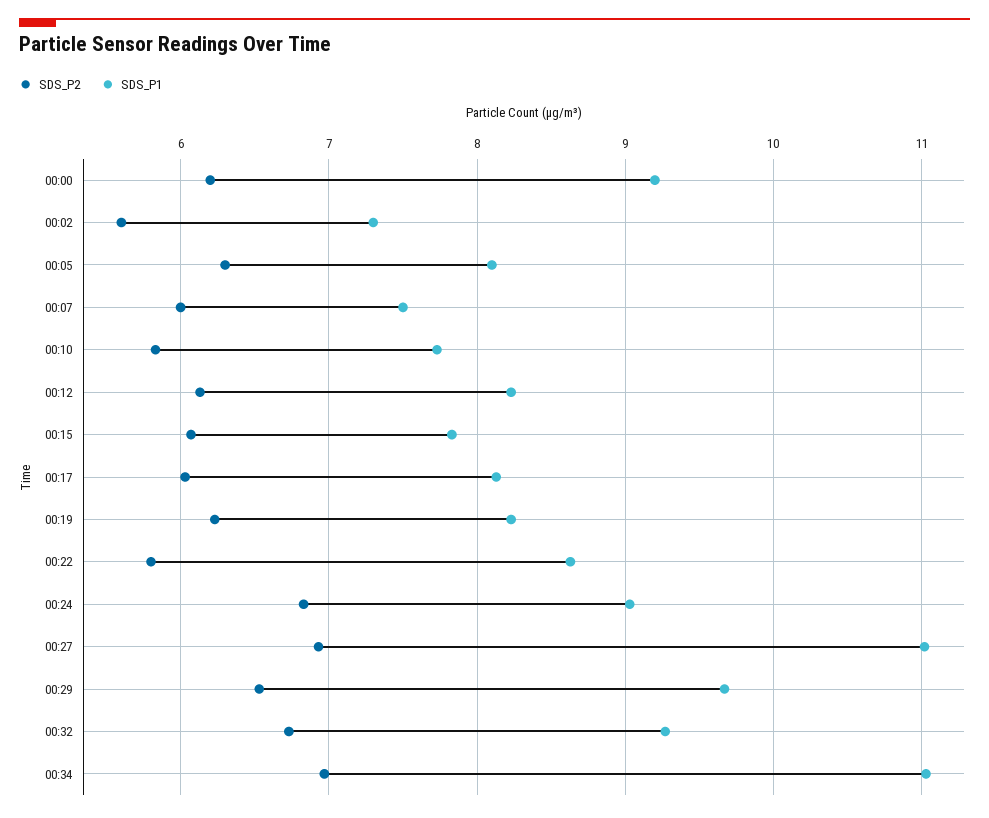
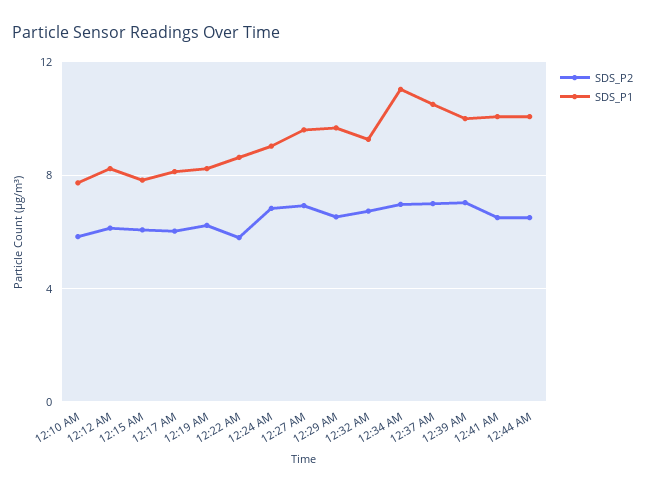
SDS_P2, 00:00: 6.2 -> none
SDS_P1, 00:00: 9.2 -> none
SDS_P2, 00:02: 5.6 -> none
SDS_P1, 00:02: 7.3 -> none
SDS_P2, 00:05: 6.3 -> none
SDS_P1, 00:05: 8.1 -> none
SDS_P2, 00:07: 6 -> none
SDS_P1, 00:07: 7.5 -> none
SDS_P1, 00:27: 11 -> 9.5
SDS_P2, 12:37 AM: none -> 7
SDS_P1, 12:37 AM: none -> 10.5
SDS_P2, 12:39 AM: none -> 7
SDS_P1, 12:39 AM: none -> 10
SDS_P2, 12:41 AM: none -> 6.5
SDS_P1, 12:41 AM: none -> 10
SDS_P2, 12:44 AM: none -> 6.5
SDS_P1, 12:44 AM: none -> 10

